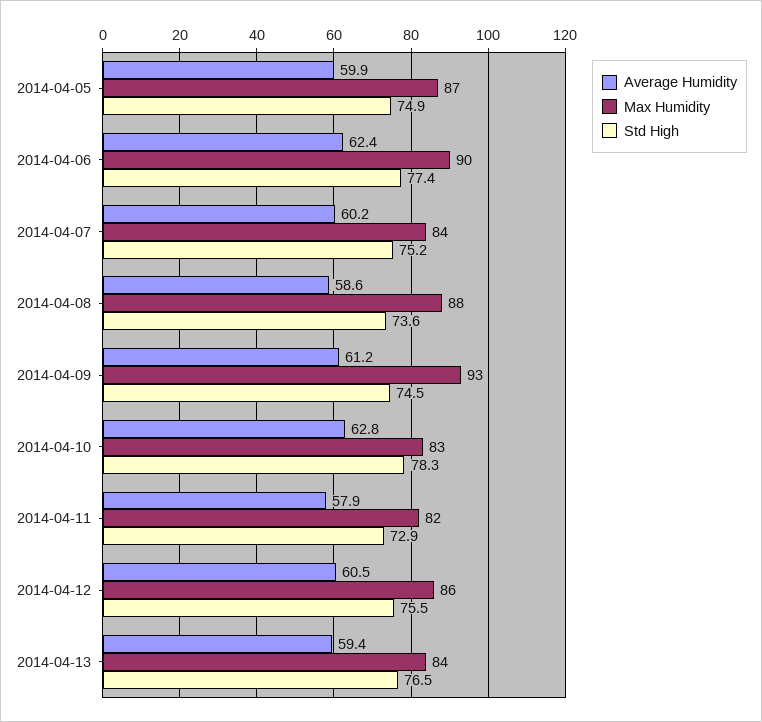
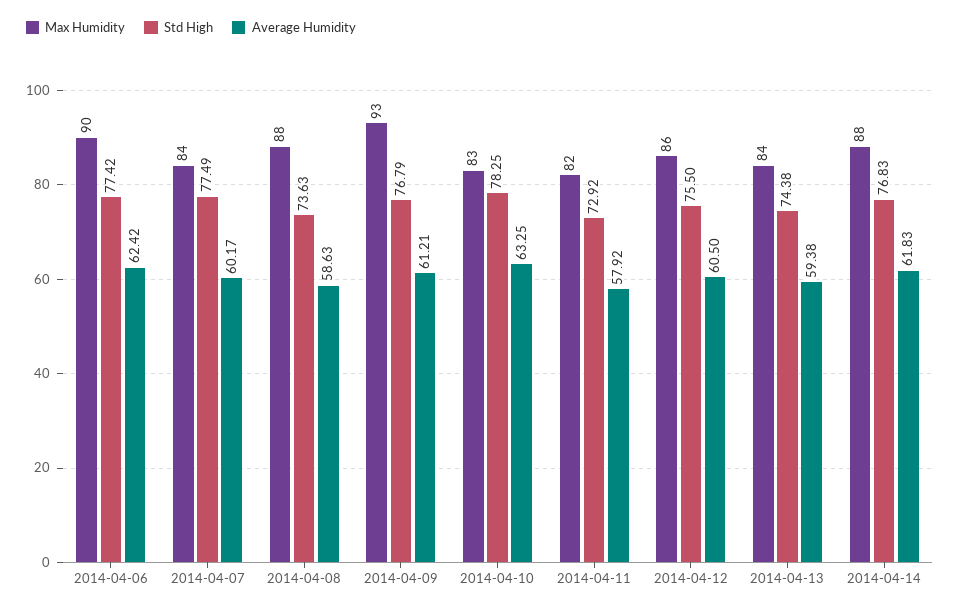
Average Humidity, 2014-04-05: 59.9 -> none
Max Humidity, 2014-04-05: 87 -> none
Std High, 2014-04-05: 74.9 -> none
Std High, 2014-04-07: 75.2 -> 77.49
Std High, 2014-04-09: 74.5 -> 76.79
Average Humidity, 2014-04-10: 62.8 -> 63.25
Std High, 2014-04-13: 76.5 -> 74.38
Max Humidity, 2014-04-14: none -> 88
Std High, 2014-04-14: none -> 76.83
Average Humidity, 2014-04-14: none -> 61.83

